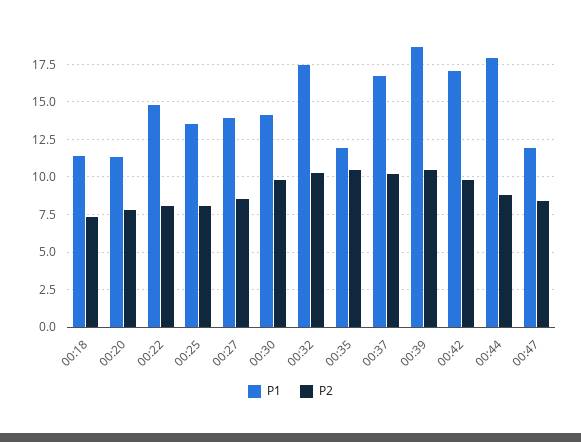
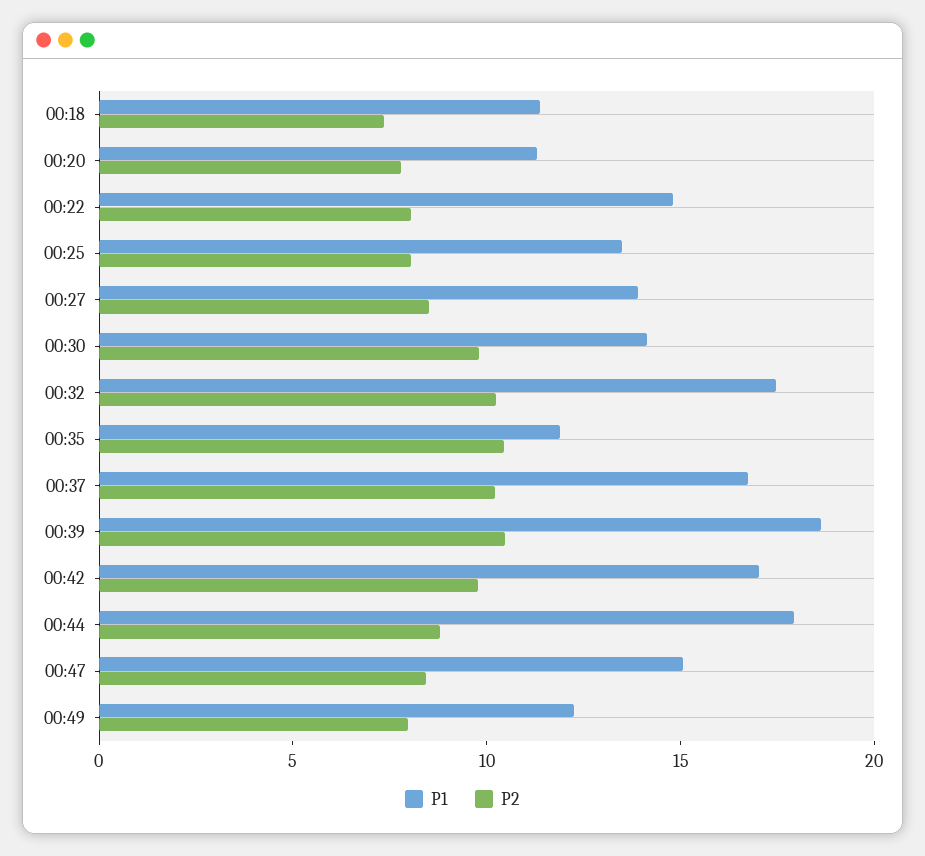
P1, 00:47: 12 -> 15
P1, 00:49: none -> 12
P2, 00:49: none -> 8

